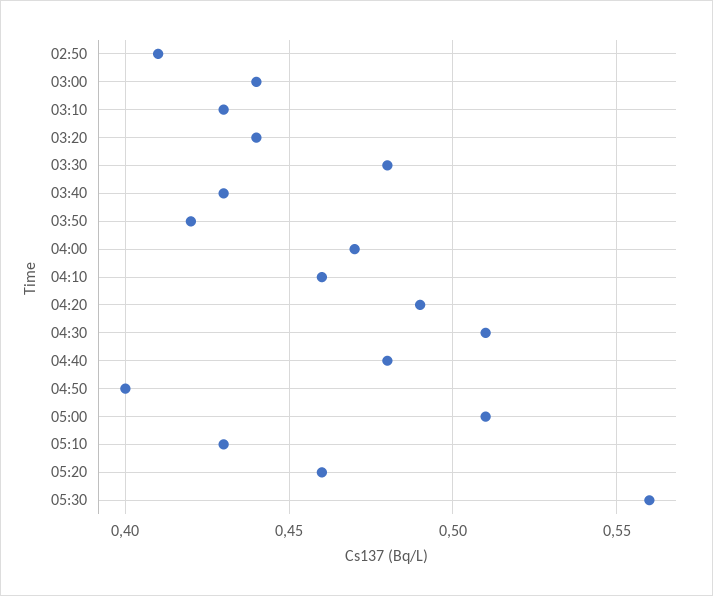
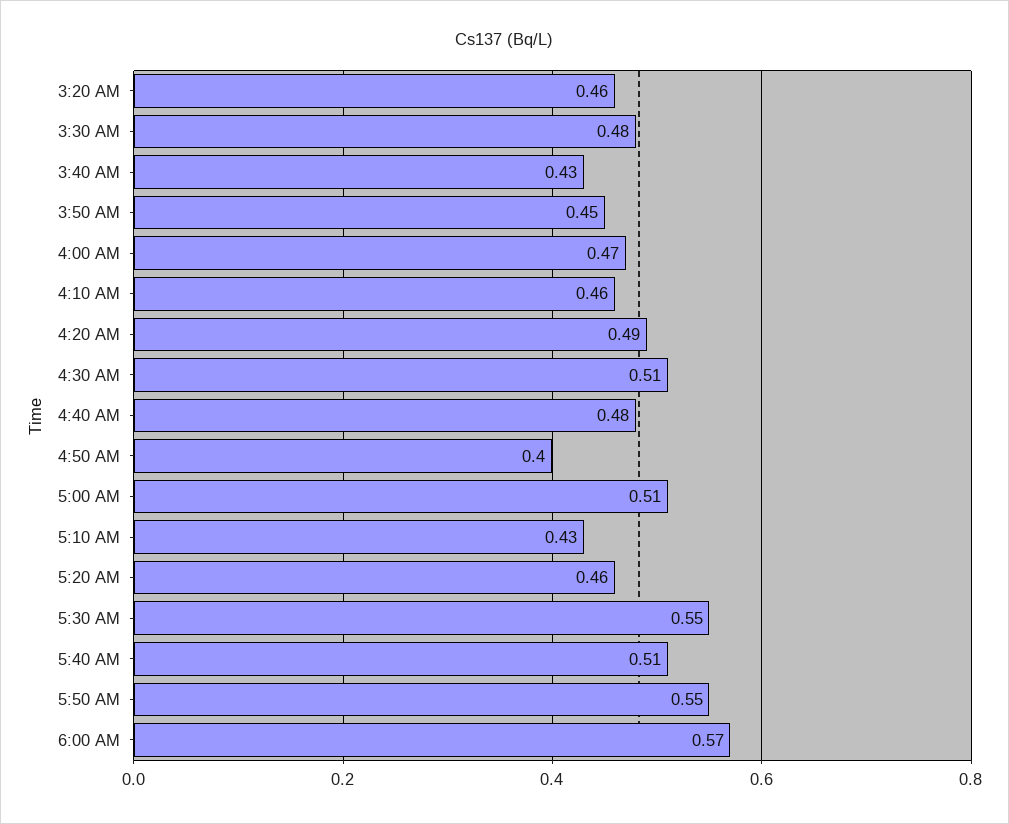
02:50: 0.41 -> none
03:00: 0.44 -> none
03:10: 0.43 -> none
03:20: 0.44 -> 0.46
03:50: 0.42 -> 0.45
05:30: 0.56 -> 0.55
5:40 AM: none -> 0.51
5:50 AM: none -> 0.55
6:00 AM: none -> 0.57

